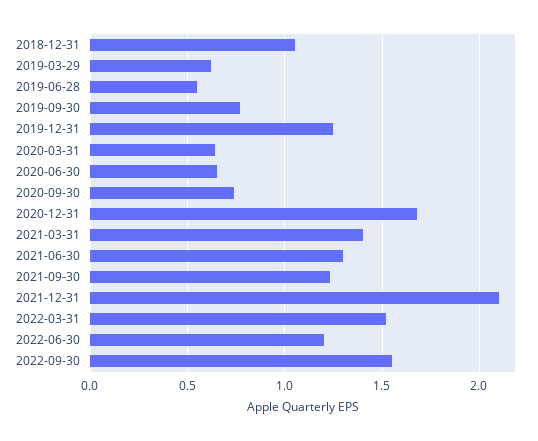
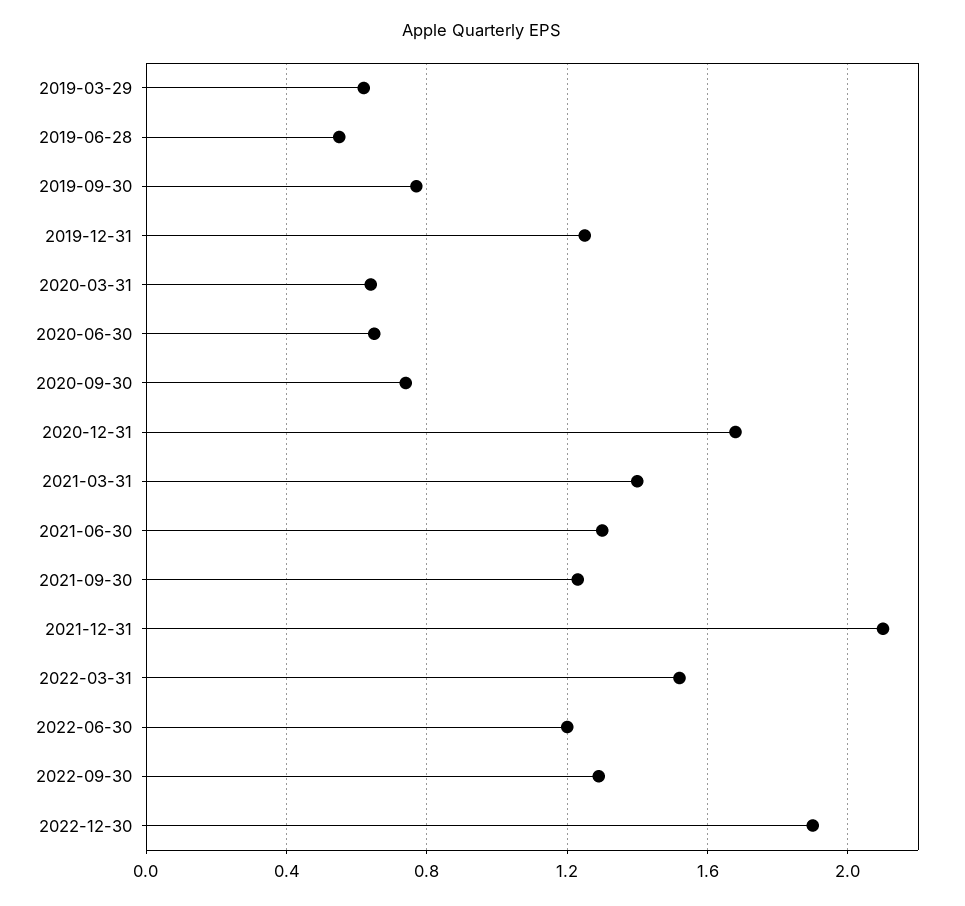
2018-12-31: 1.05 -> none
2022-09-30: 1.55 -> 1.3
2022-12-30: none -> 1.9

